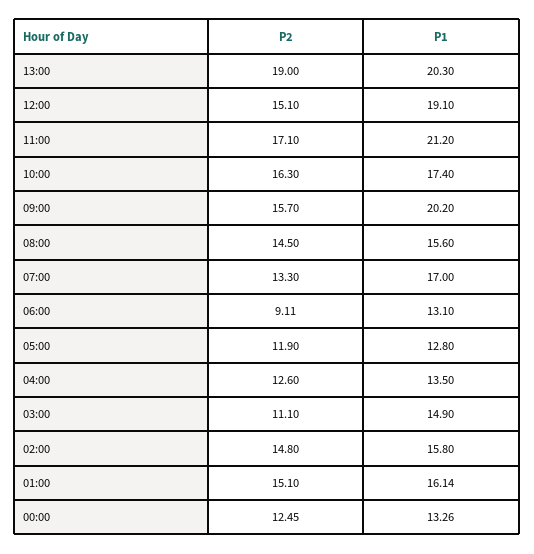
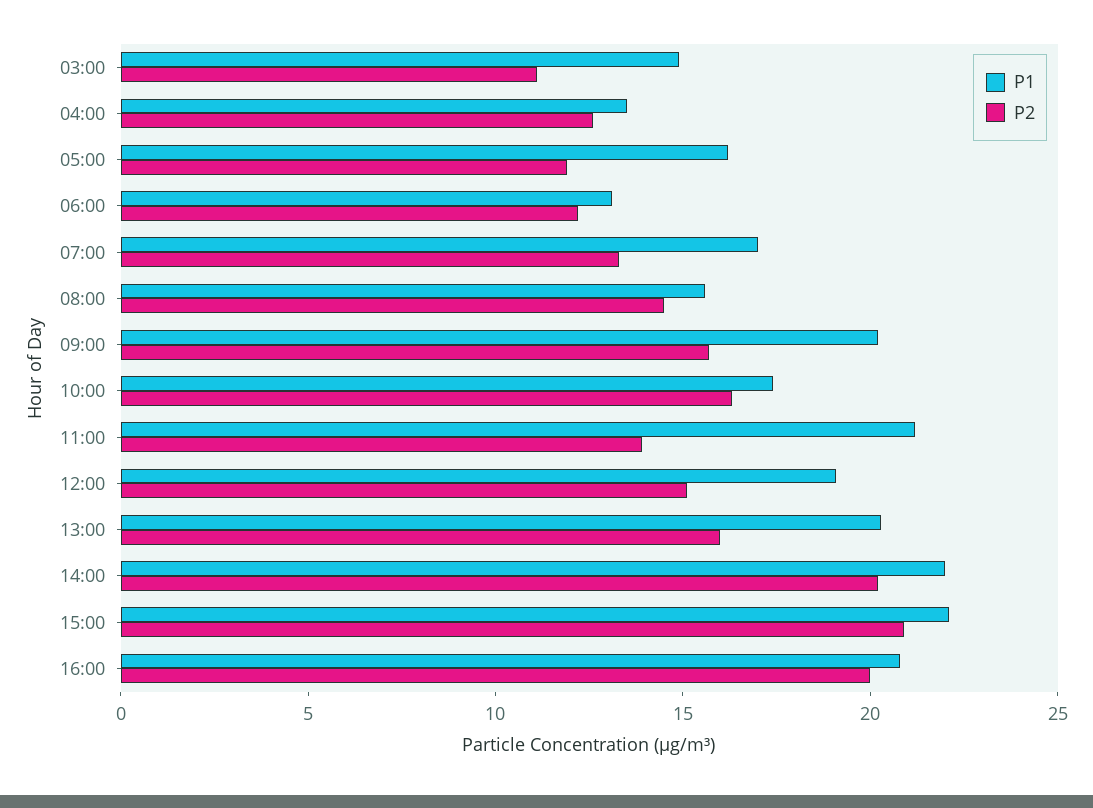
P2, 13:00: 19 -> 16
P2, 11:00: 17.1 -> 14
P2, 06:00: 9.11 -> 12
P1, 05:00: 12.8 -> 16
P2, 02:00: 14.8 -> none
P1, 02:00: 15.8 -> none
P2, 01:00: 15.1 -> none
P1, 01:00: 16.14 -> none
P2, 00:00: 12.45 -> none
P1, 00:00: 13.26 -> none
P1, 14:00: none -> 22
P2, 14:00: none -> 20
P1, 15:00: none -> 22
P2, 15:00: none -> 21
P1, 16:00: none -> 21
P2, 16:00: none -> 20

